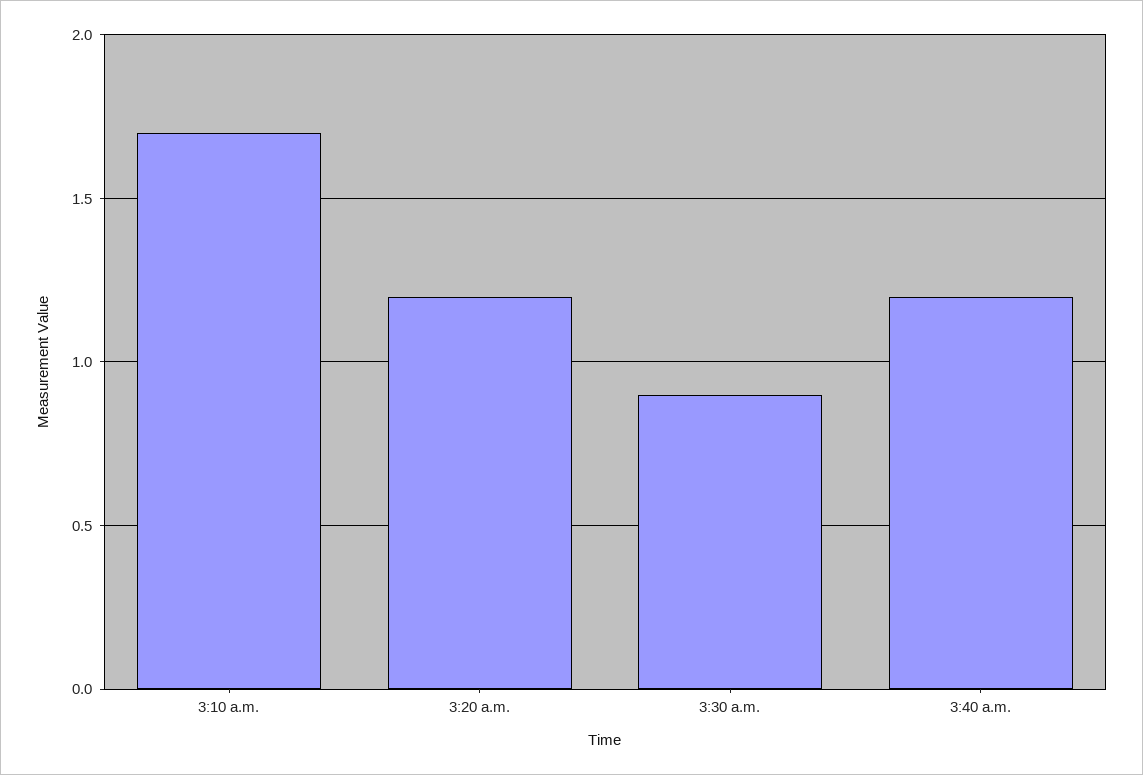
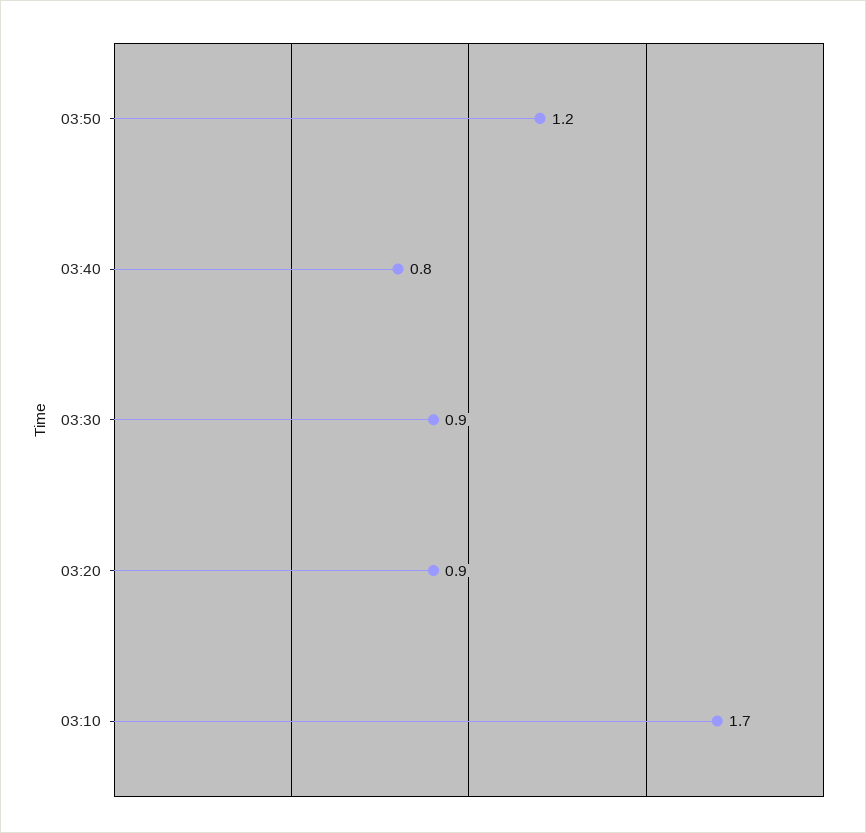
3:20 a.m.: 1.2 -> 0.9
3:40 a.m.: 1.2 -> 0.8
03:50: none -> 1.2

